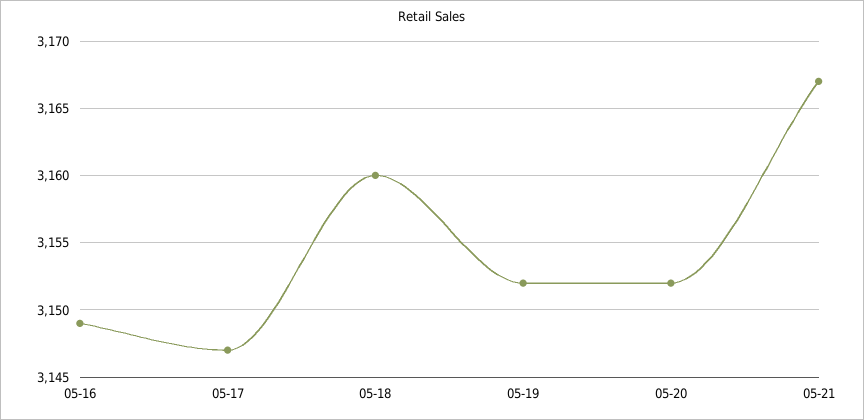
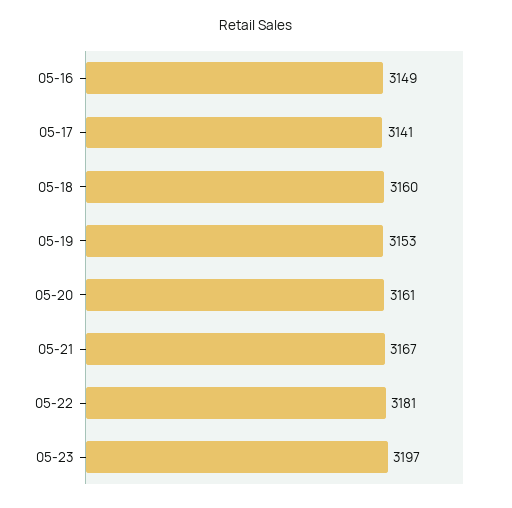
05-17: 3147 -> 3141
05-19: 3152 -> 3153
05-20: 3152 -> 3161
05-22: none -> 3181
05-23: none -> 3197

